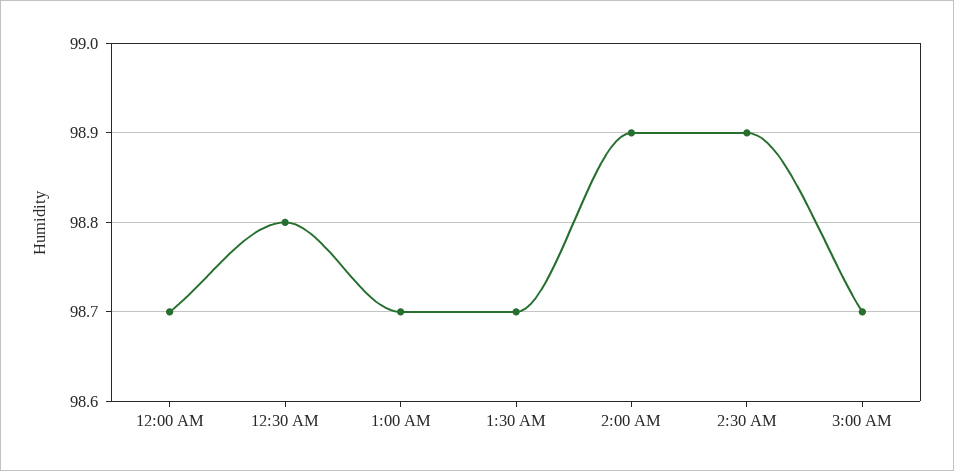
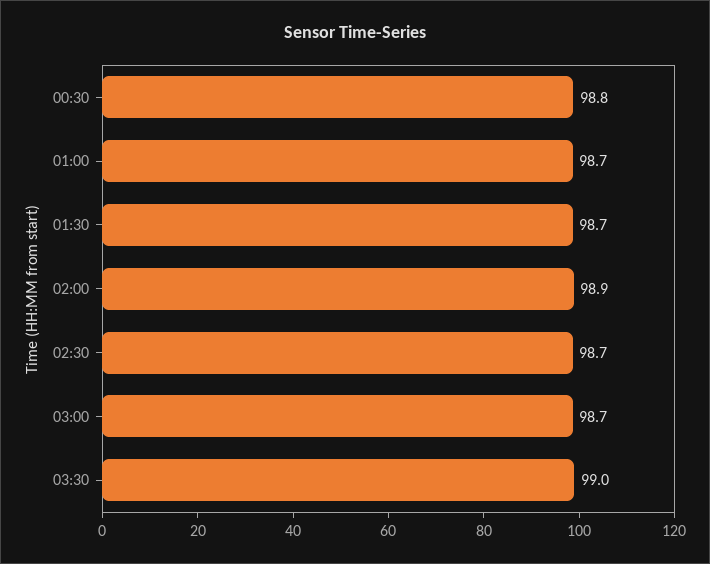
12:00 AM: 98.7 -> none
2:30 AM: 98.9 -> 98.7
03:30: none -> 99

